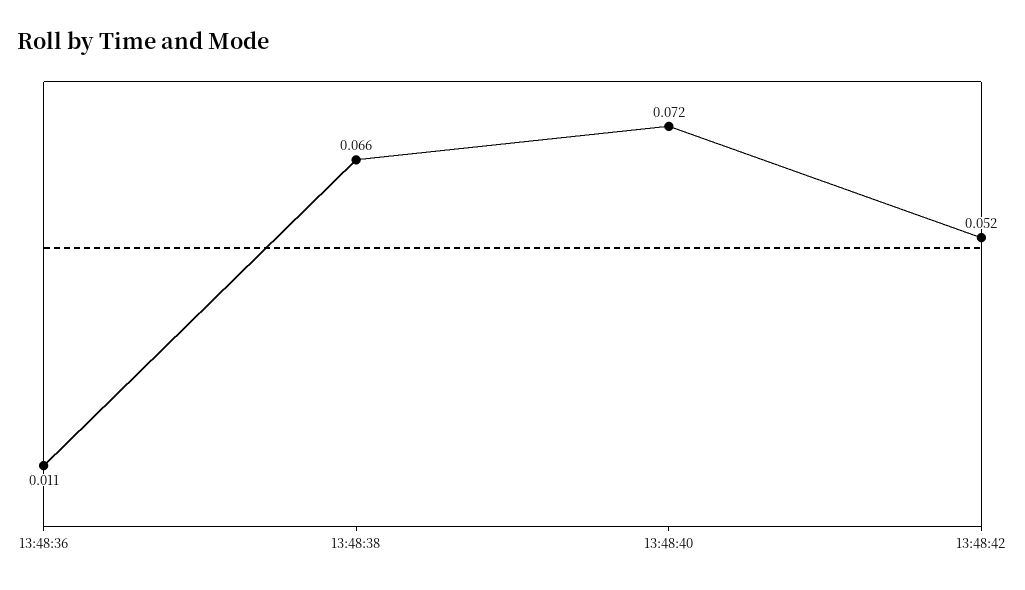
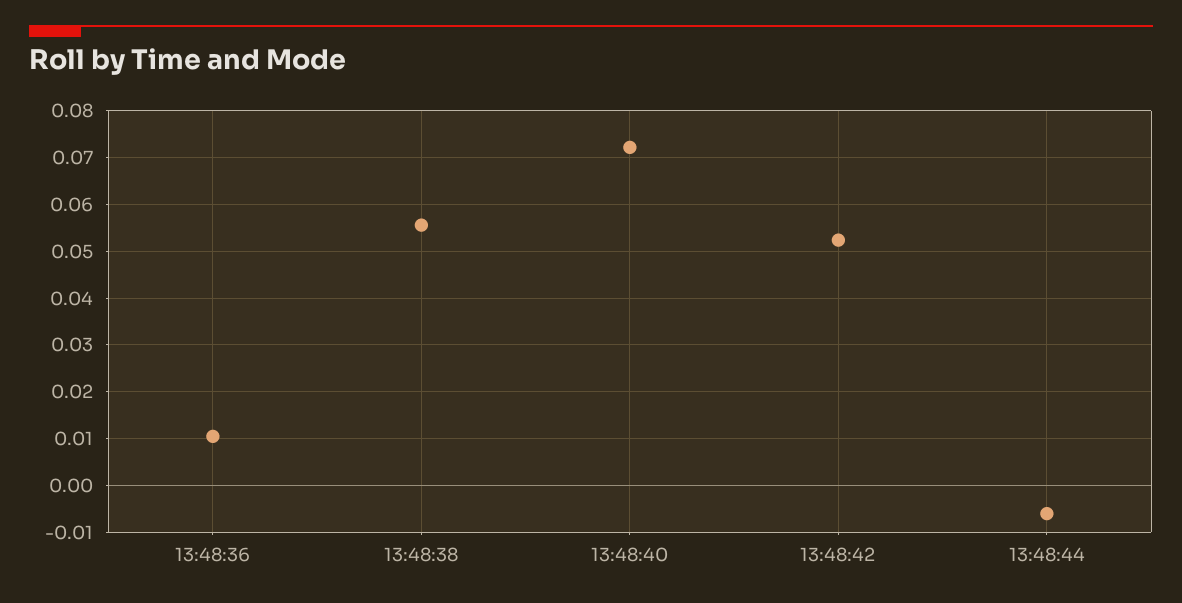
13:48:38: 0.066 -> 0.056
13:48:44: none -> -0.006

